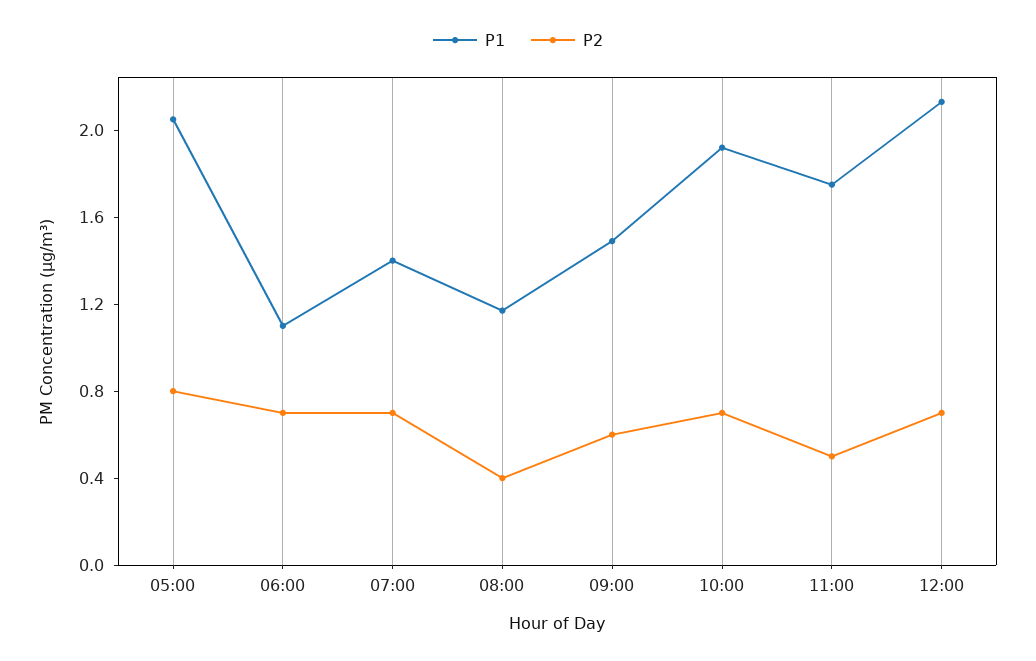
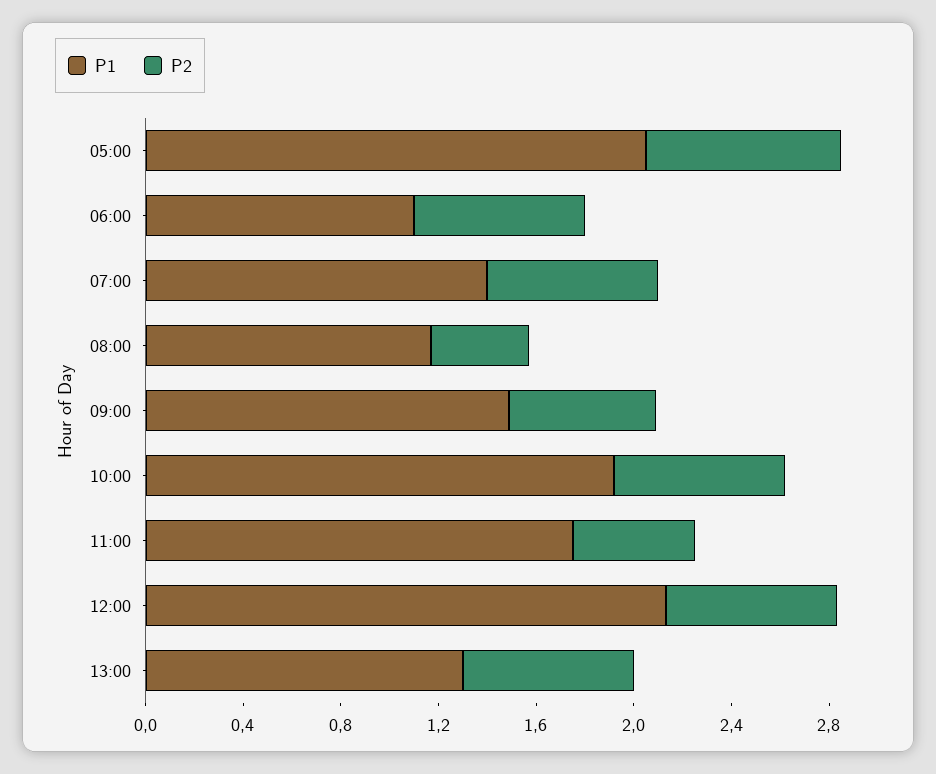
P1, 13:00: none -> 1.3
P2, 13:00: none -> 0.7

